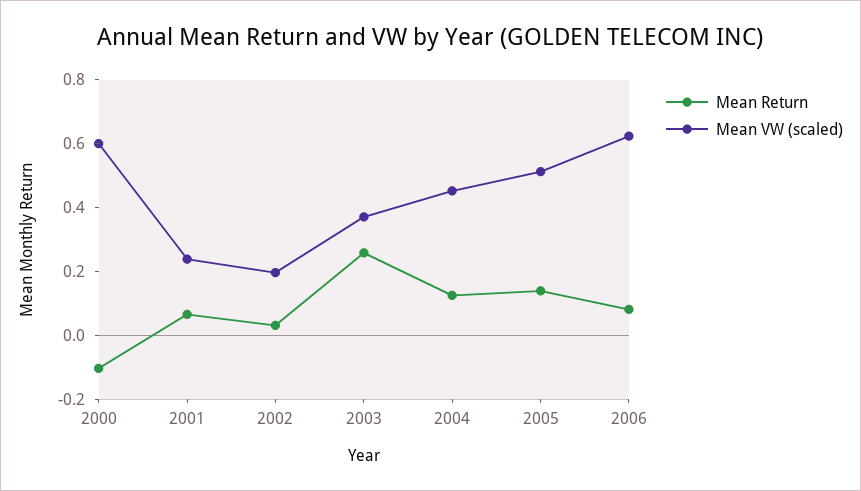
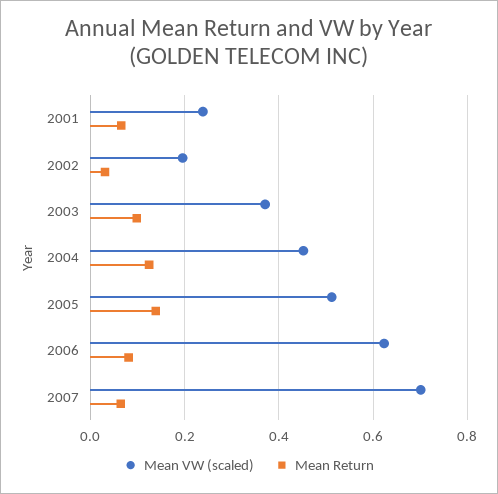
Mean Return, 2000: -0.1 -> none
Mean VW (scaled), 2000: 0.6 -> none
Mean Return, 2003: 0.25 -> 0.1
Mean VW (scaled), 2007: none -> 0.7
Mean Return, 2007: none -> 0.06

